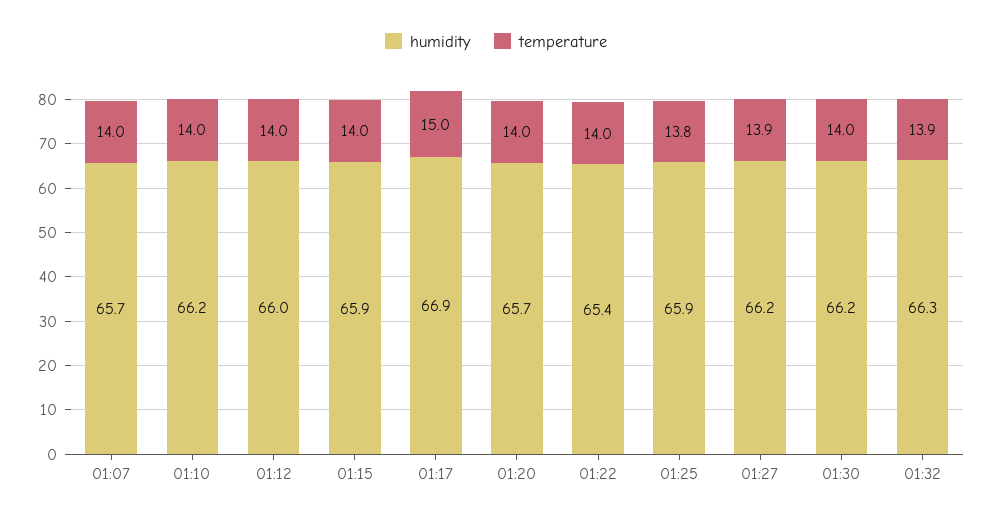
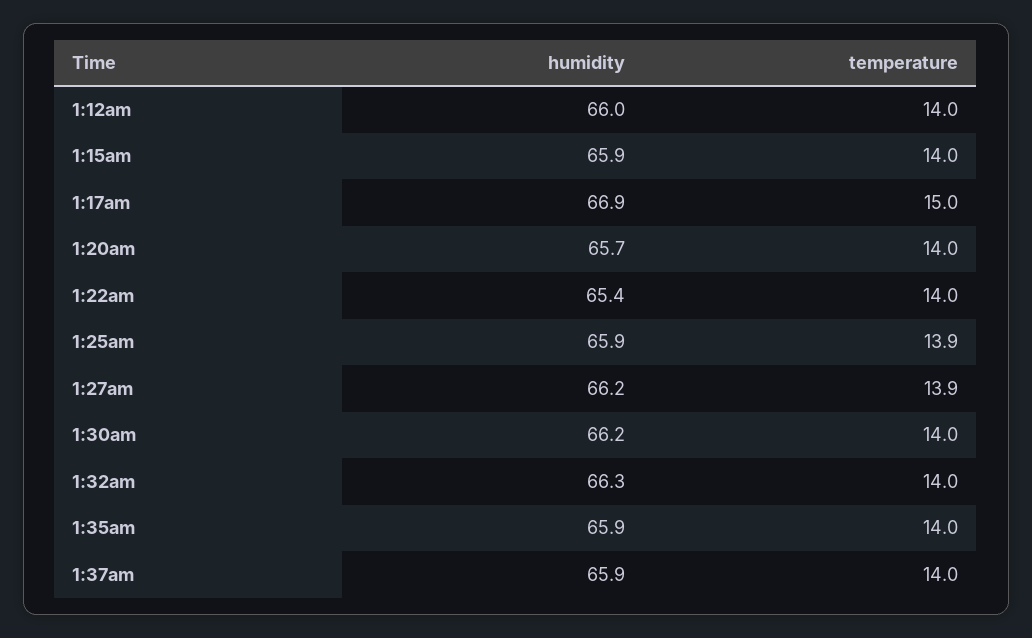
humidity, 01:07: 65.7 -> none
temperature, 01:07: 14 -> none
humidity, 01:10: 66.2 -> none
temperature, 01:10: 14 -> none
temperature, 01:25: 13.8 -> 13.9
temperature, 01:32: 13.9 -> 14
humidity, 1:35am: none -> 65.9
temperature, 1:35am: none -> 14
humidity, 1:37am: none -> 65.9
temperature, 1:37am: none -> 14

